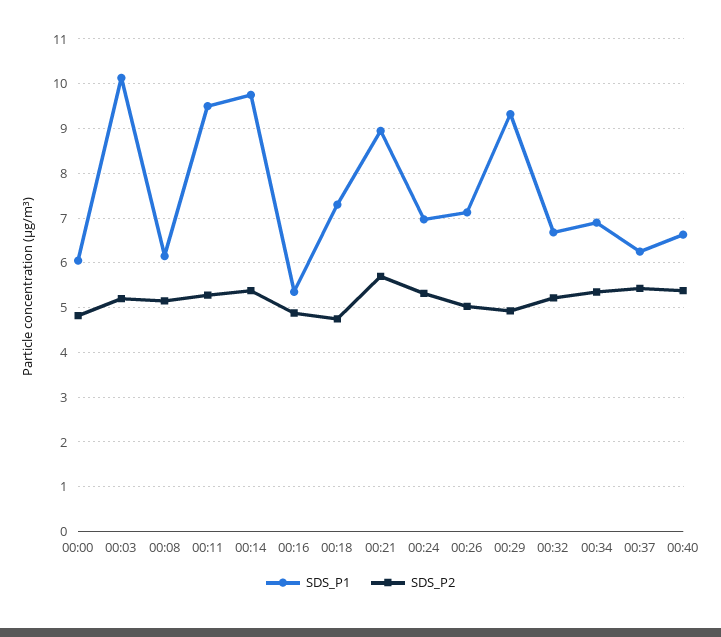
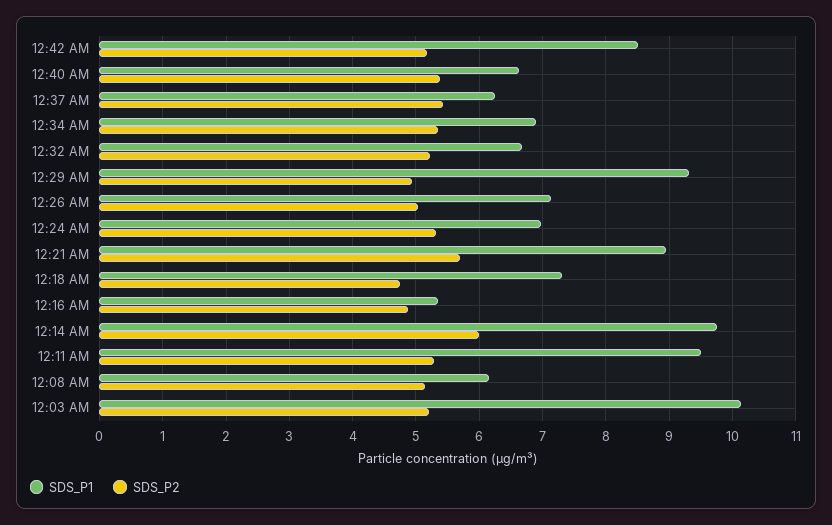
SDS_P1, 00:00: 6 -> none
SDS_P2, 00:00: 4.8 -> none
SDS_P2, 00:14: 5.4 -> 6
SDS_P1, 12:42 AM: none -> 8.5
SDS_P2, 12:42 AM: none -> 5.2

